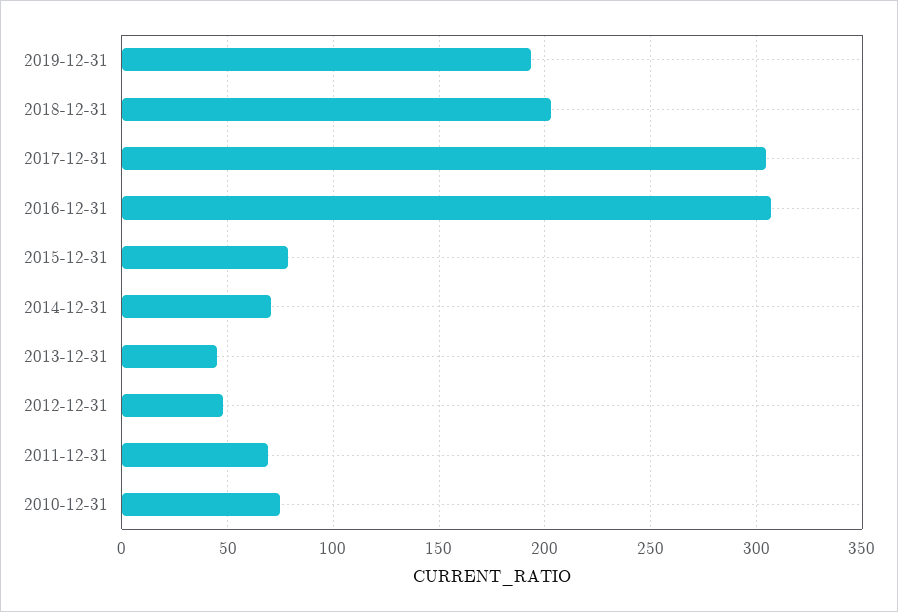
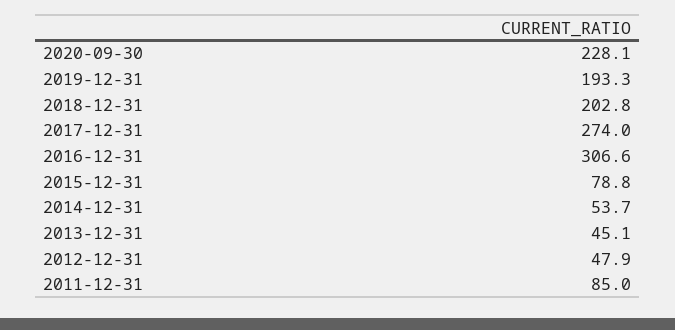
2017-12-31: 305 -> 274
2014-12-31: 70 -> 53.7
2011-12-31: 70 -> 85
2010-12-31: 75 -> none
2020-09-30: none -> 228.1

